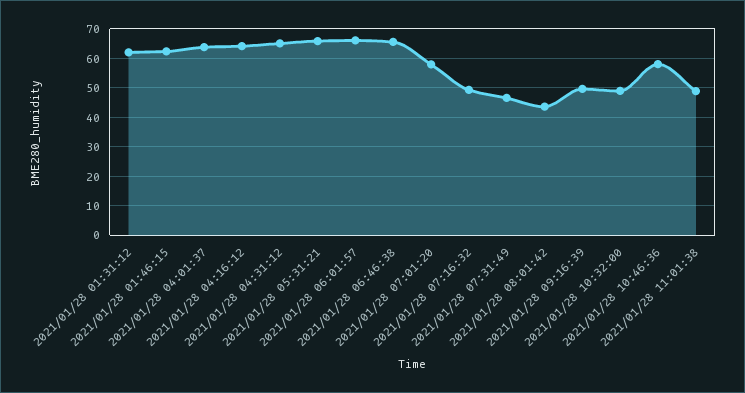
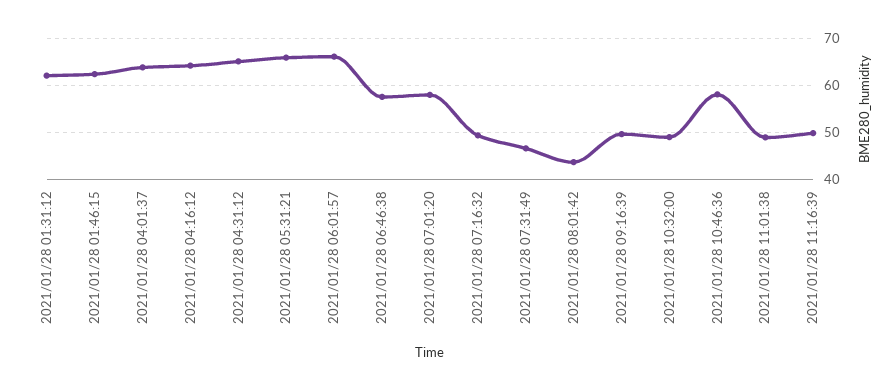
2021/01/28 06:46:38: 65 -> 58
2021/01/28 11:16:39: none -> 50

